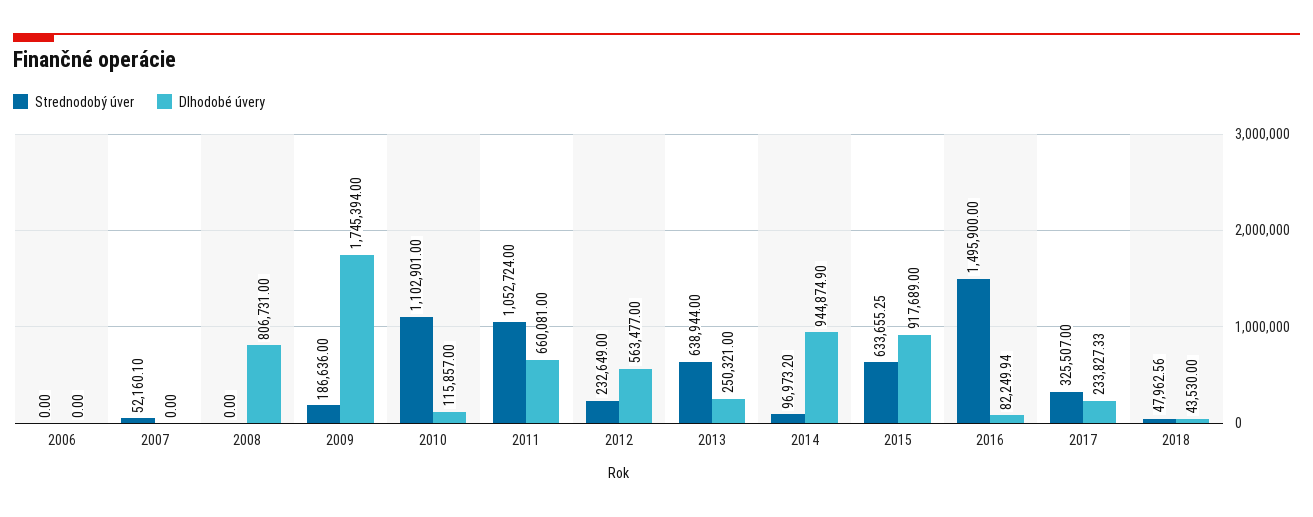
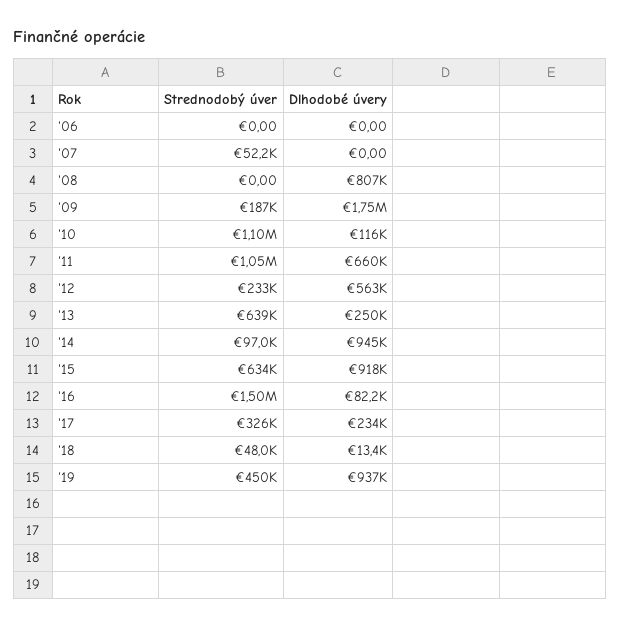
Dlhodobé úvery, 2018: 43530 -> 13400
Strednodobý úver, '19: none -> 450000
Dlhodobé úvery, '19: none -> 937000

